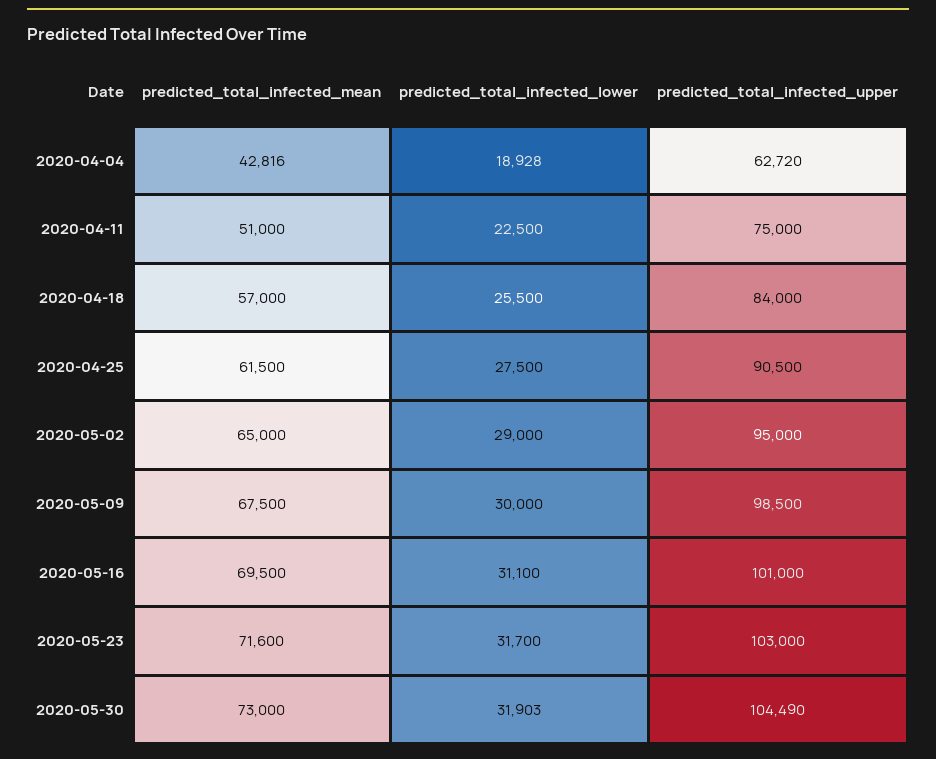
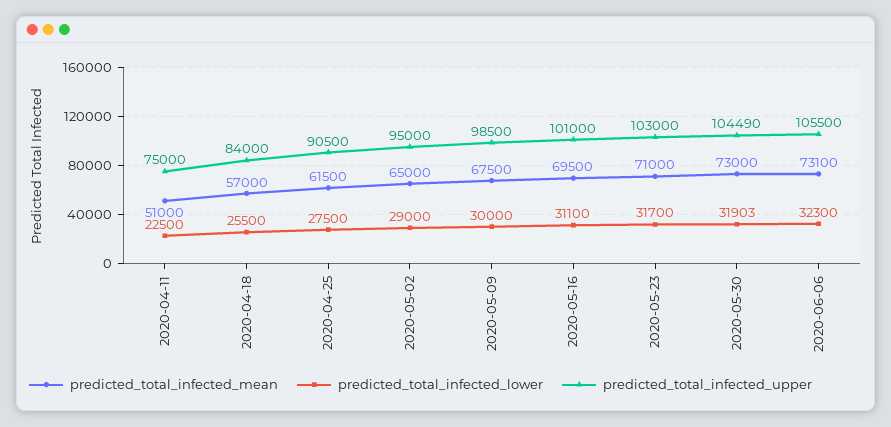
predicted_total_infected_mean, 2020-04-04: 42816 -> none
predicted_total_infected_lower, 2020-04-04: 18928 -> none
predicted_total_infected_upper, 2020-04-04: 62720 -> none
predicted_total_infected_mean, 2020-05-23: 71600 -> 71000
predicted_total_infected_mean, 2020-06-06: none -> 73100
predicted_total_infected_lower, 2020-06-06: none -> 32300
predicted_total_infected_upper, 2020-06-06: none -> 105500

